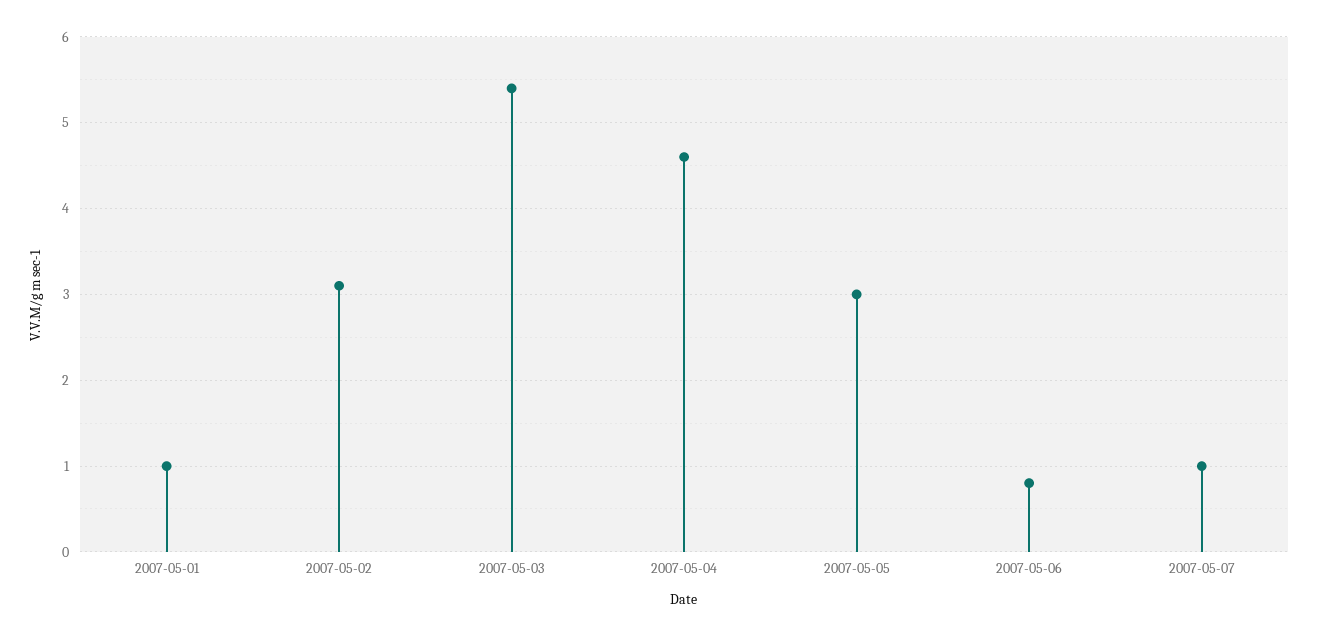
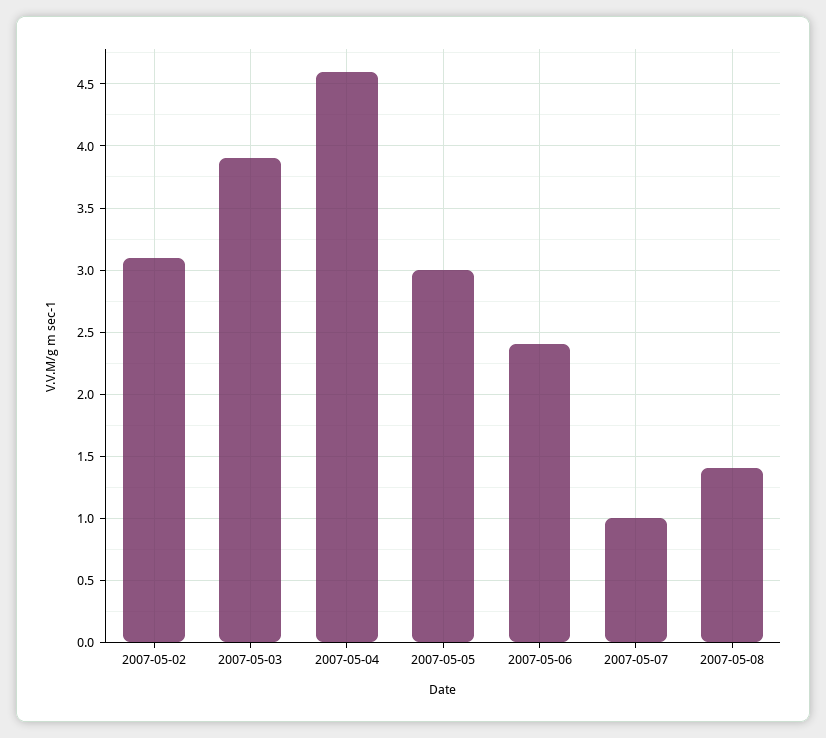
2007-05-01: 1 -> none
2007-05-03: 5.4 -> 3.9
2007-05-06: 0.8 -> 2.4
2007-05-08: none -> 1.4

